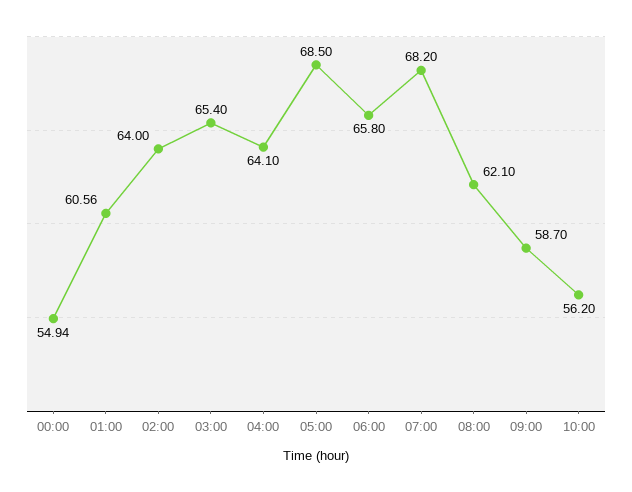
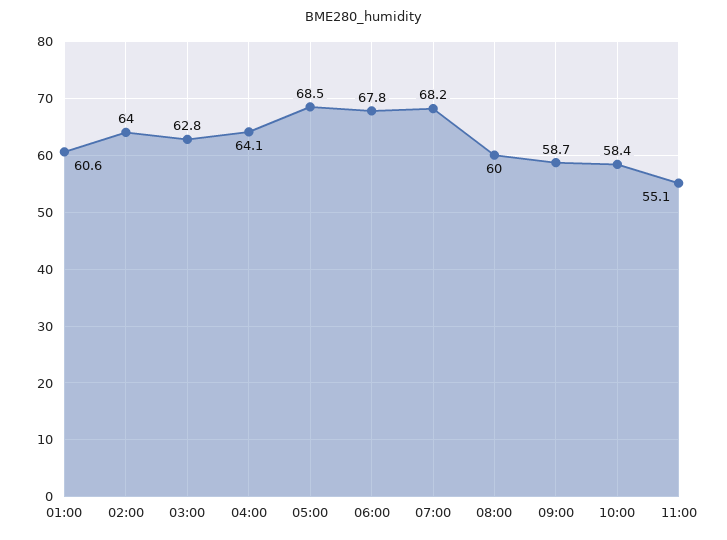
00:00: 54.94 -> none
03:00: 65.4 -> 62.8
06:00: 65.8 -> 67.8
08:00: 62.1 -> 60
10:00: 56.2 -> 58.4
11:00: none -> 55.1

